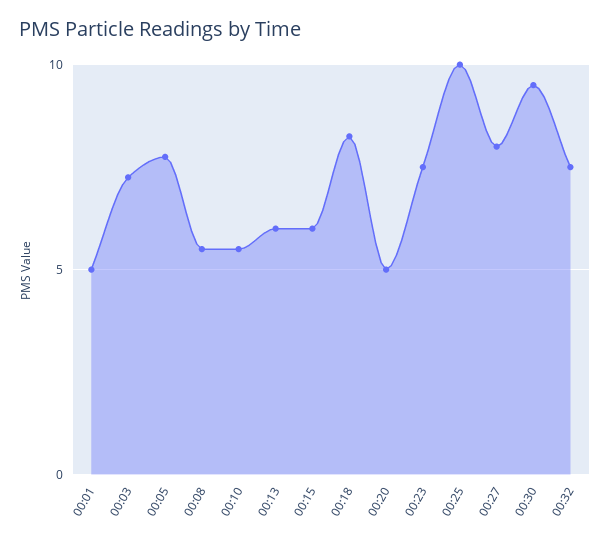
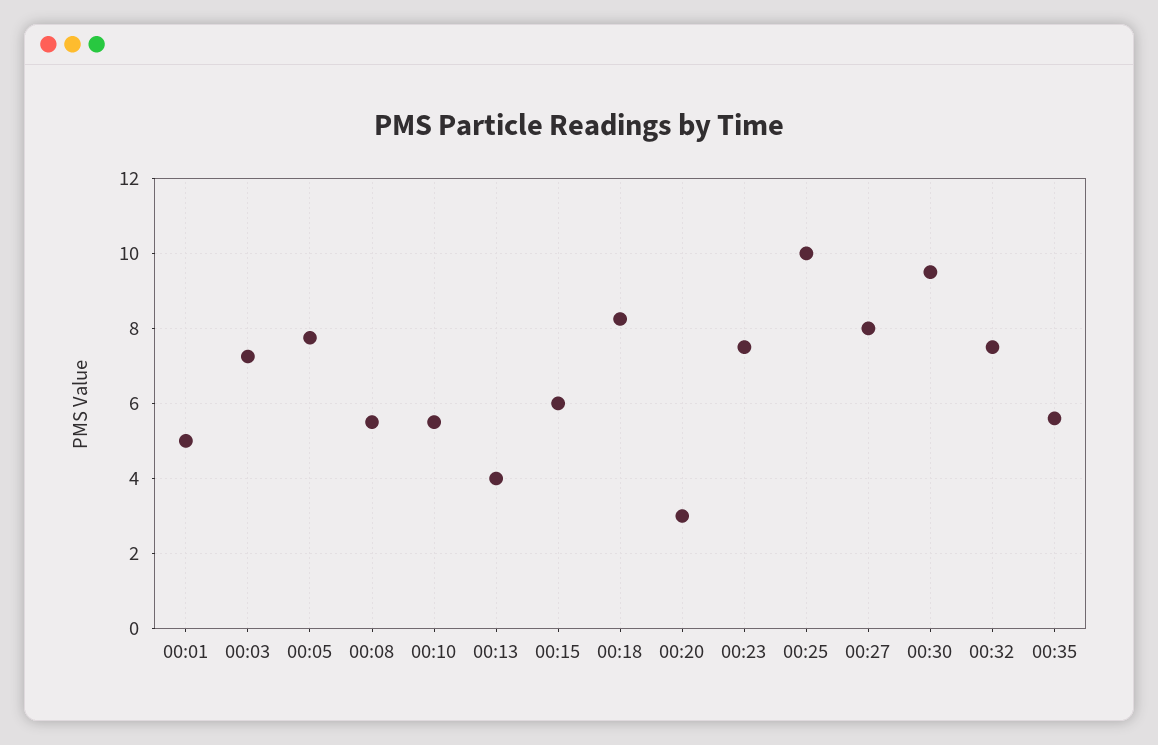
00:13: 6 -> 4
00:20: 5 -> 3
00:35: none -> 5.6

